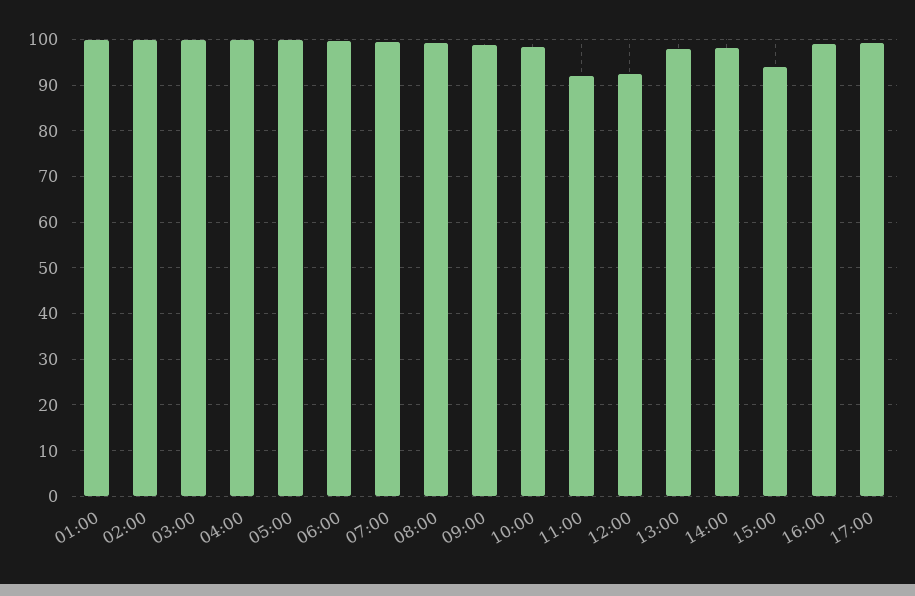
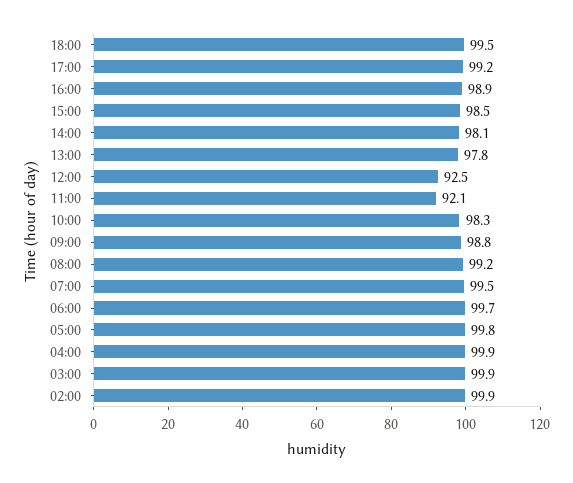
01:00: 100 -> none
15:00: 94 -> 98.5
18:00: none -> 99.5

